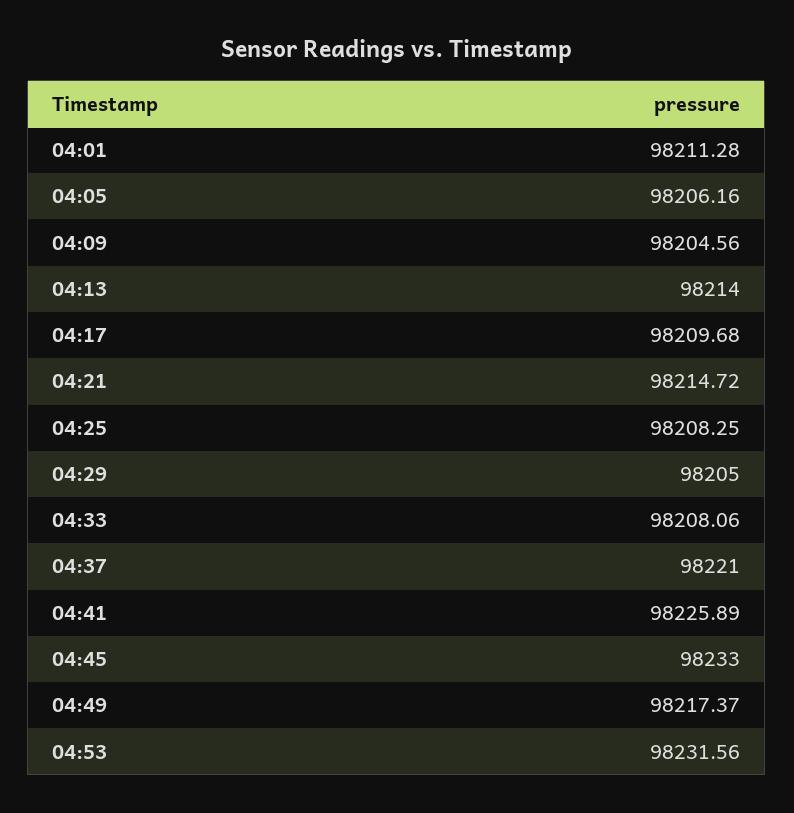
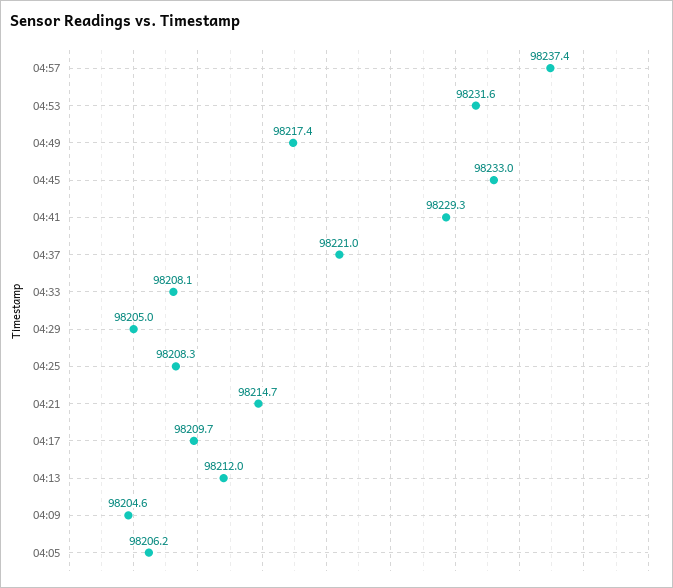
04:01: 98211.28 -> none
04:13: 98214 -> 98212
04:41: 98225.89 -> 98229.3
04:57: none -> 98237.4

